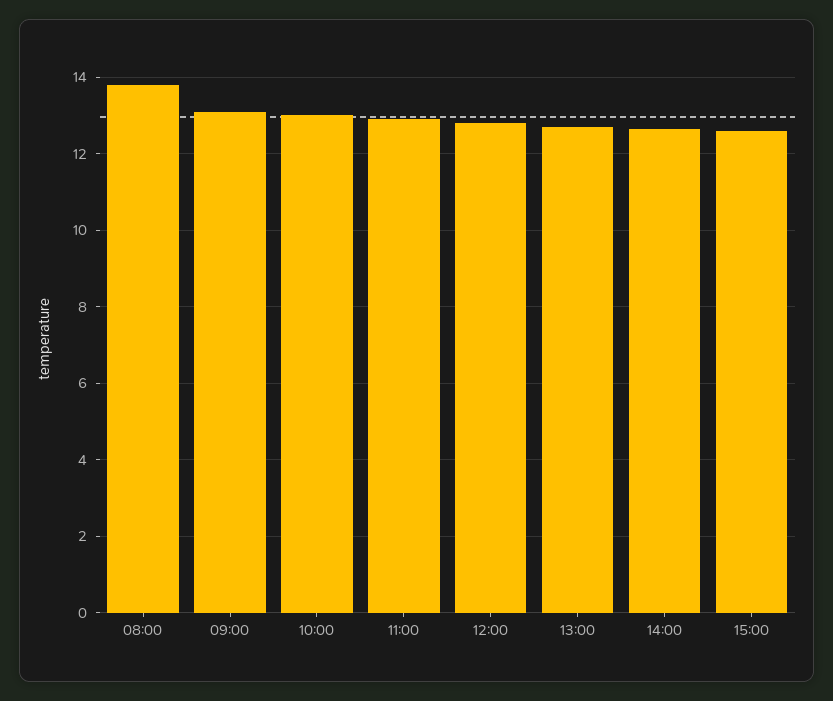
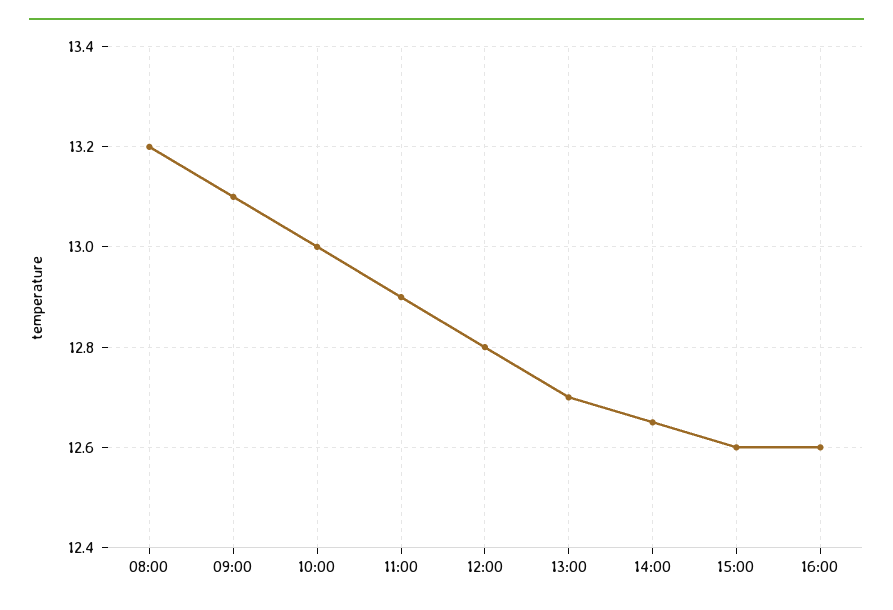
08:00: 13.8 -> 13.2
16:00: none -> 12.6

